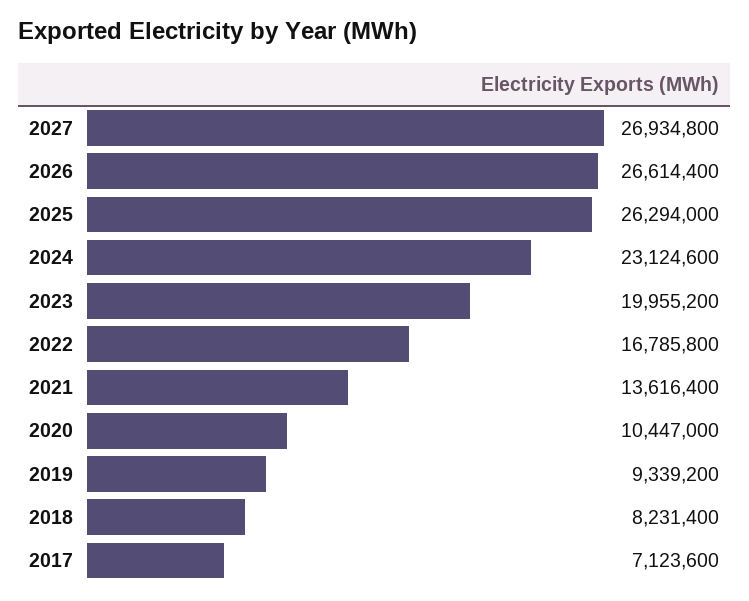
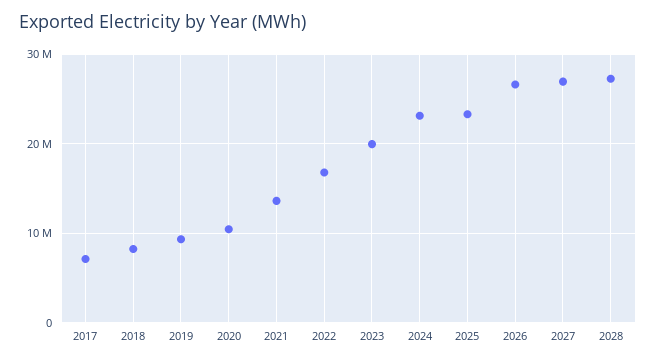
2025: 26294000 -> 23000000
2028: none -> 27000000

